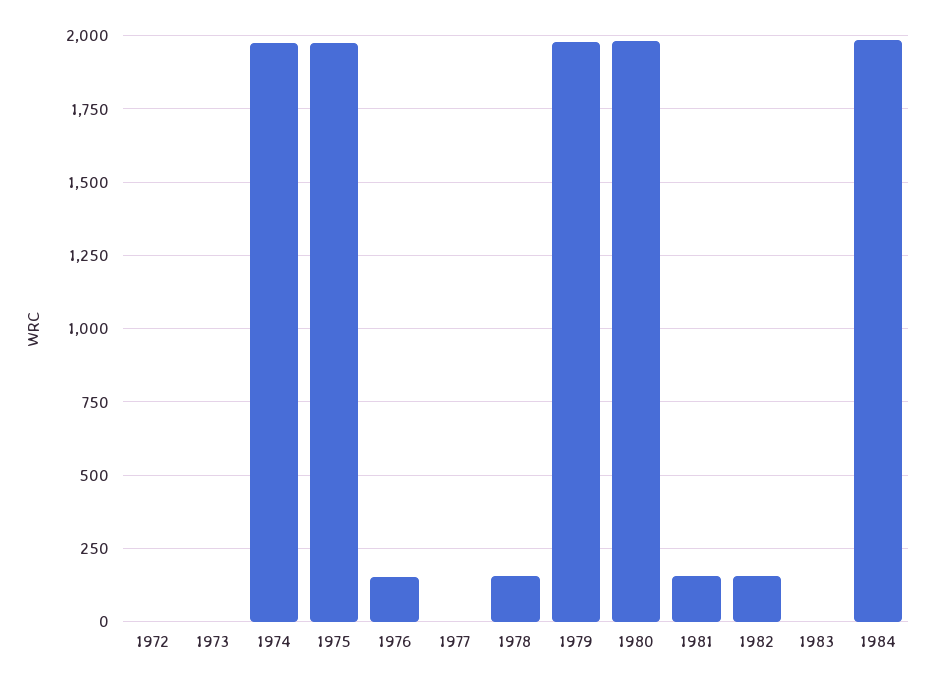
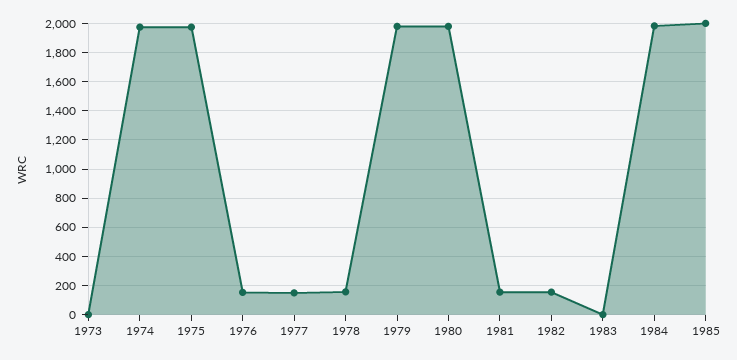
1972: 0 -> none
1977: 0 -> 150
1985: none -> 2000

